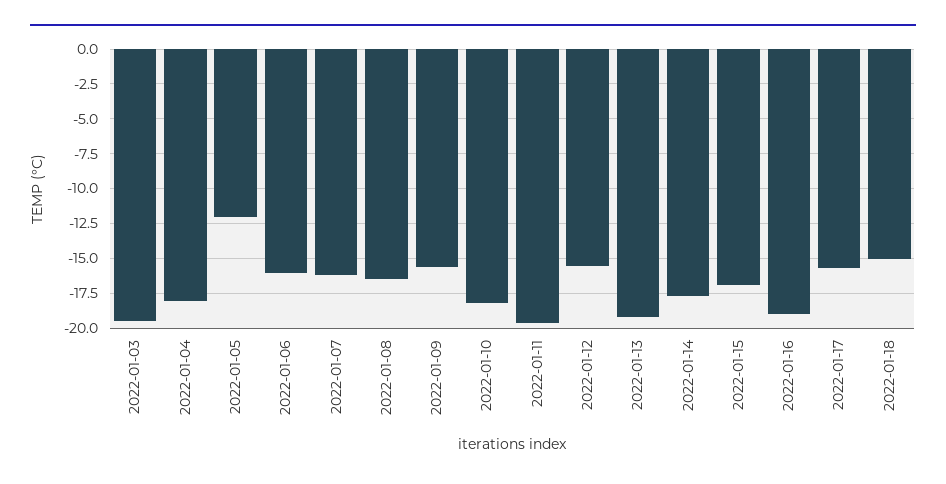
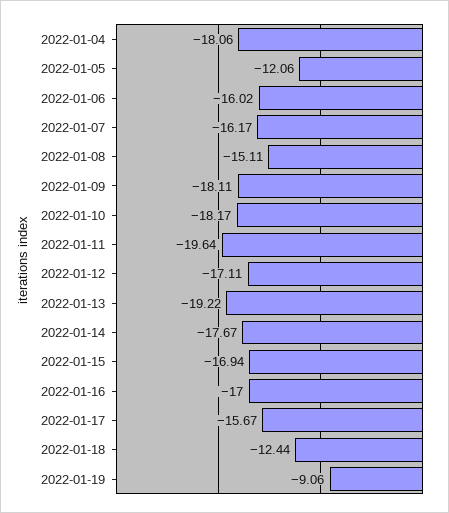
2022-01-03: -19.5 -> none
2022-01-08: -16.5 -> -15.11
2022-01-09: -15.5 -> -18.11
2022-01-12: -15.5 -> -17.11
2022-01-16: -19 -> -17
2022-01-18: -15 -> -12.44
2022-01-19: none -> -9.06

